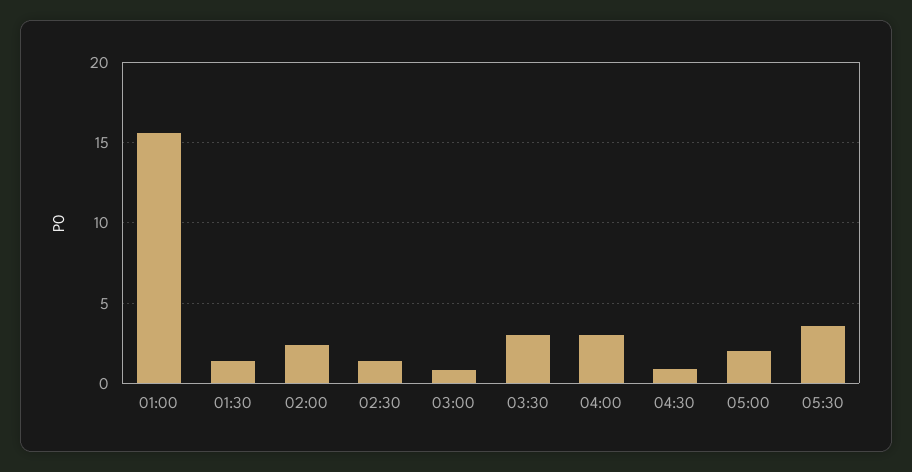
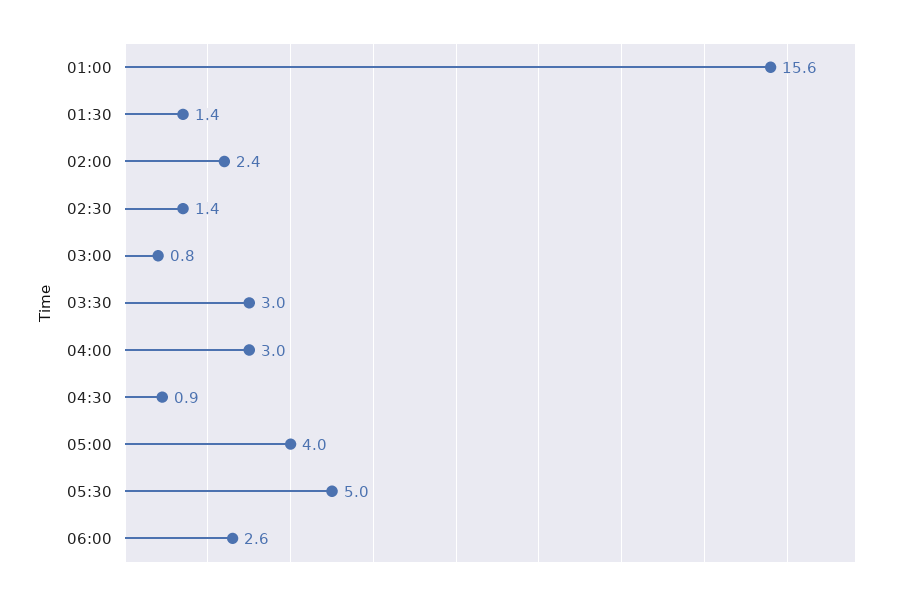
05:00: 2 -> 4
05:30: 3.5 -> 5
06:00: none -> 2.6

